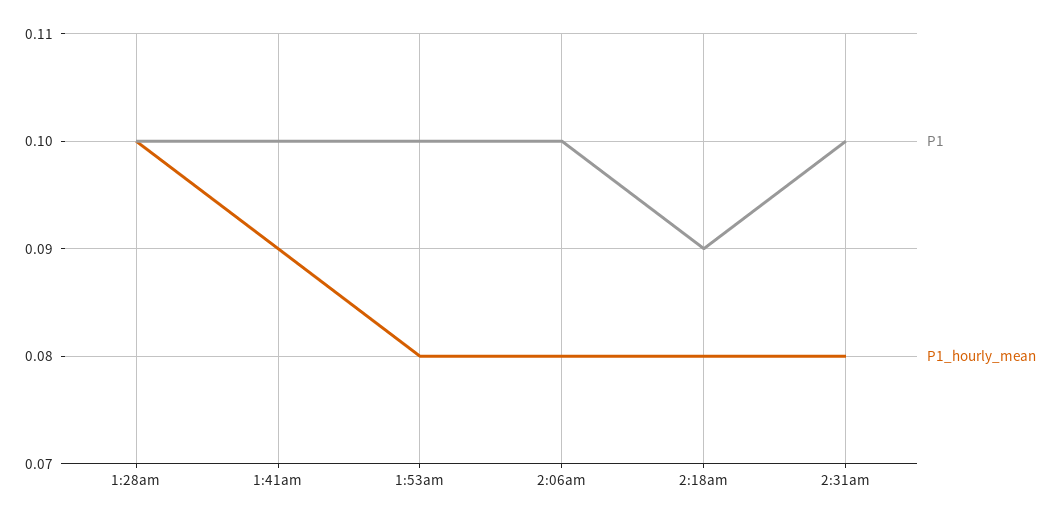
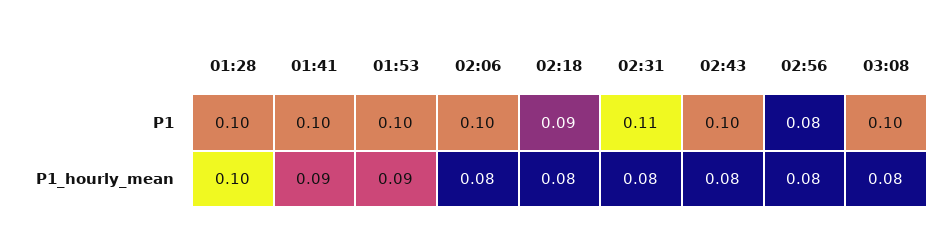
P1_hourly_mean, 1:53am: 0.08 -> 0.09
P1, 2:31am: 0.1 -> 0.11
P1, 02:43: none -> 0.1
P1, 02:56: none -> 0.08
P1, 03:08: none -> 0.1
P1_hourly_mean, 02:43: none -> 0.08
P1_hourly_mean, 02:56: none -> 0.08
P1_hourly_mean, 03:08: none -> 0.08

